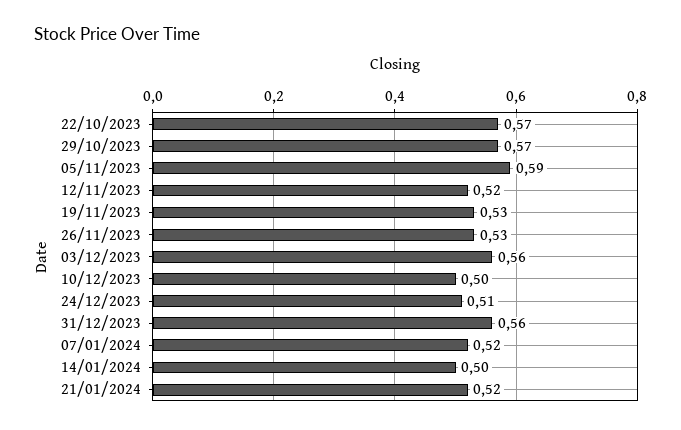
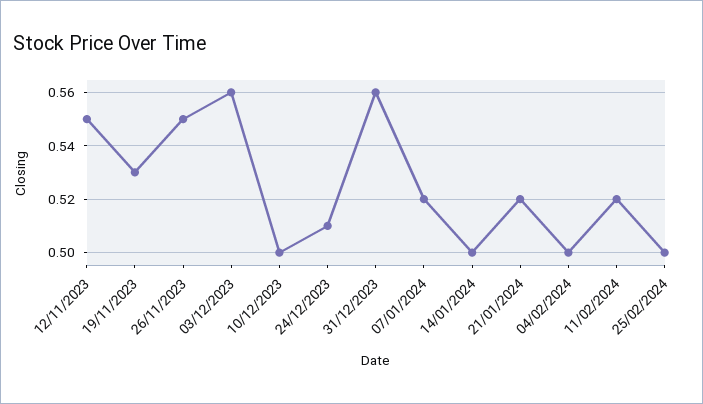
22/10/2023: 0.57 -> none
29/10/2023: 0.57 -> none
05/11/2023: 0.59 -> none
12/11/2023: 0.52 -> 0.55
26/11/2023: 0.53 -> 0.55
04/02/2024: none -> 0.5
11/02/2024: none -> 0.52
25/02/2024: none -> 0.5

